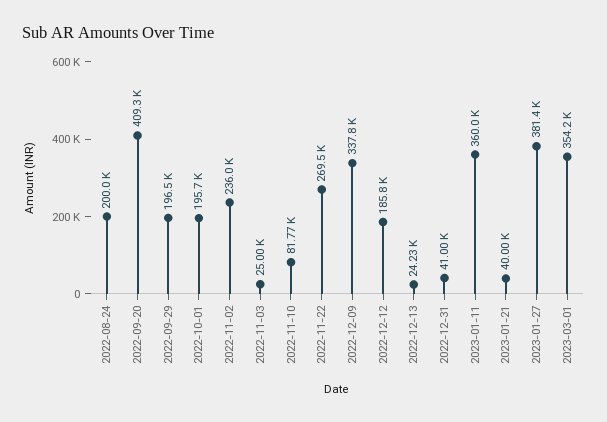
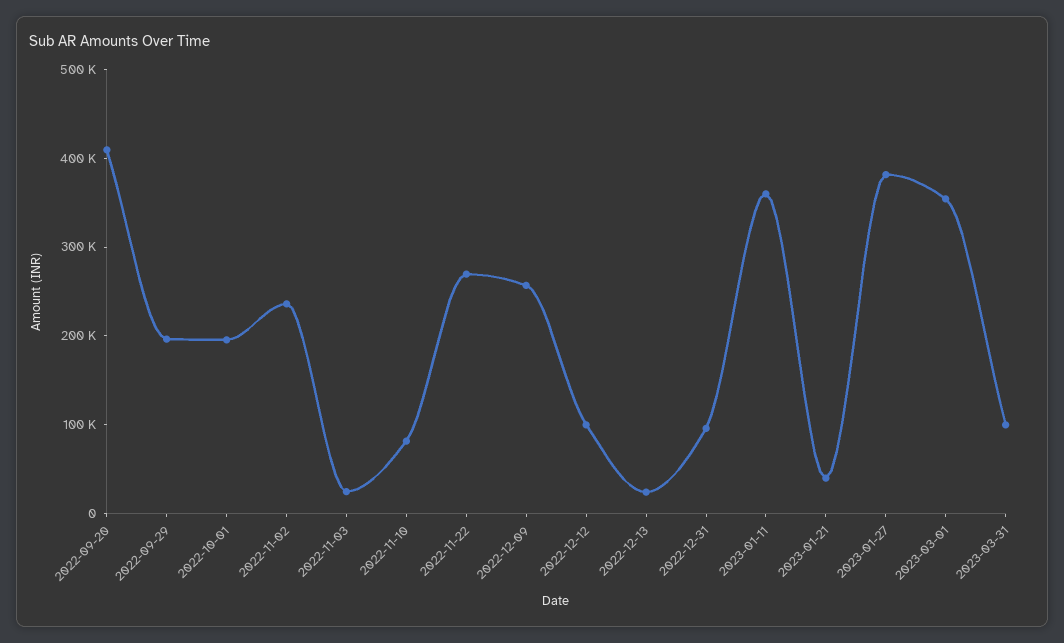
2022-08-24: 200000 -> none
2022-12-09: 337800 -> 260000
2022-12-12: 185800 -> 100000
2022-12-31: 41000 -> 100000
2023-03-31: none -> 100000

